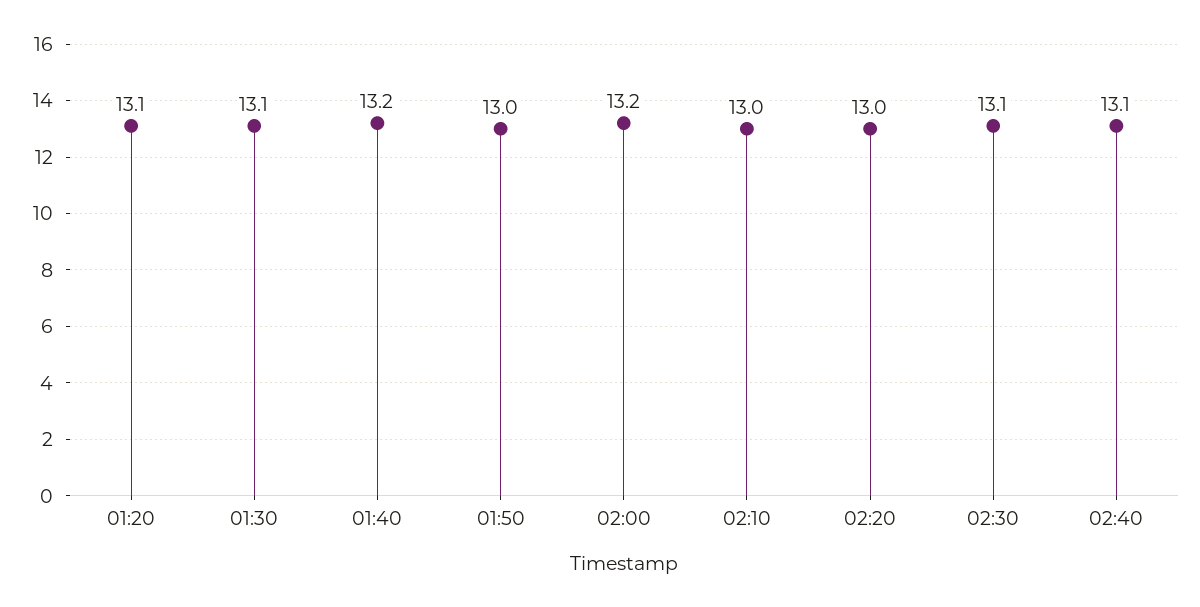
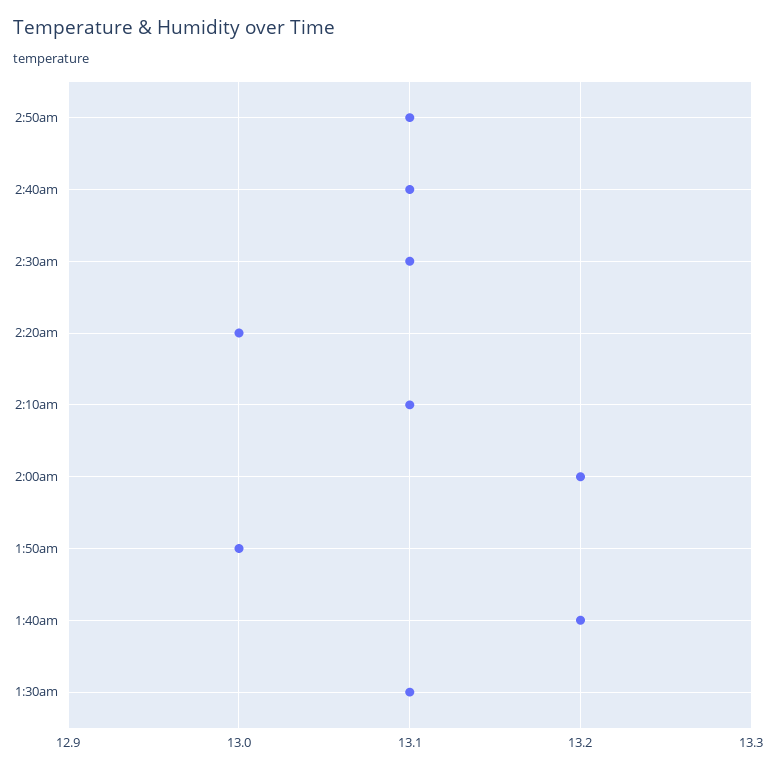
01:20: 13.1 -> none
02:10: 13 -> 13.1
2:50am: none -> 13.1

